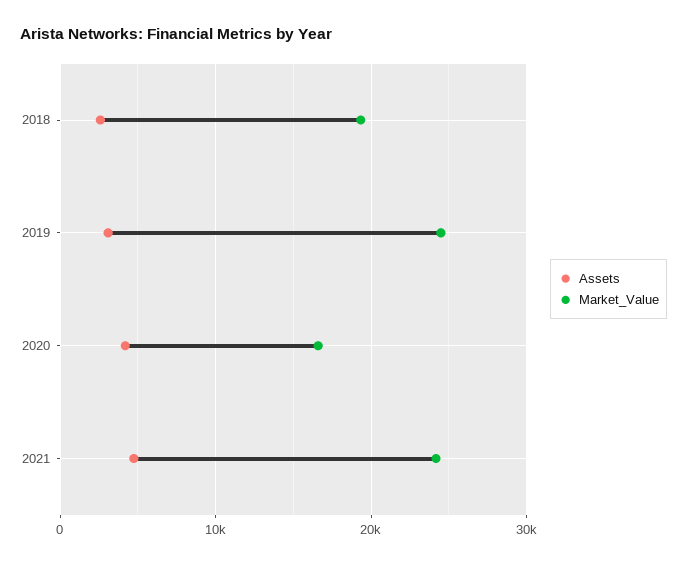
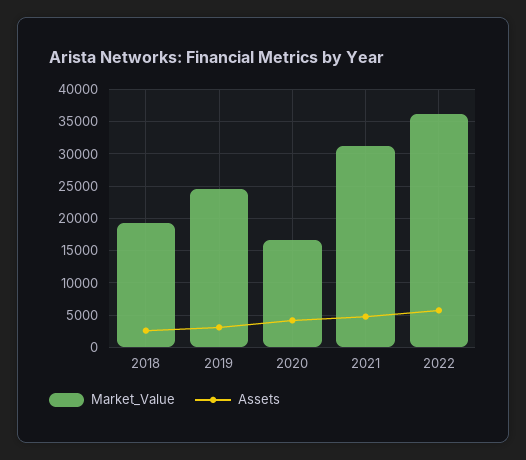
Market_Value, 2021: 24000 -> 31000
Market_Value, 2022: none -> 36000
Assets, 2022: none -> 6000

